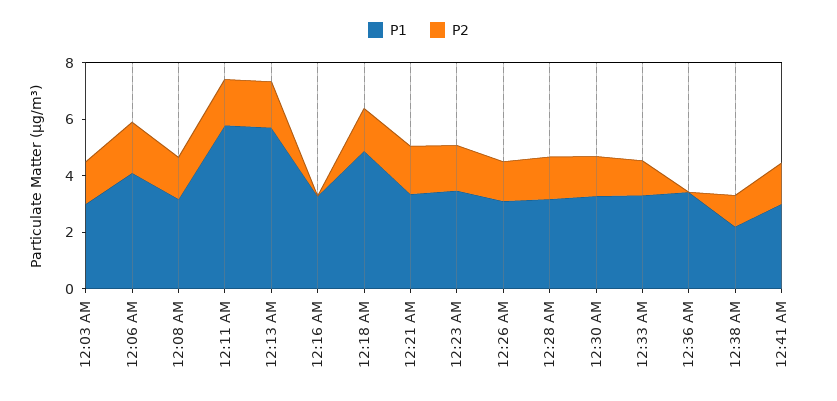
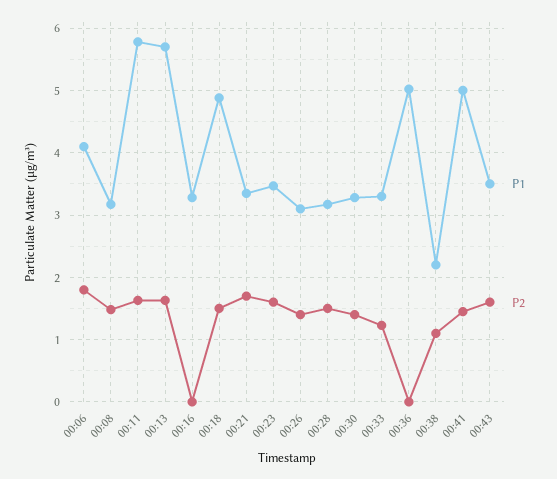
P1, 12:03 AM: 3 -> none
P2, 12:03 AM: 1.5 -> none
P1, 12:36 AM: 3.5 -> 5
P1, 12:41 AM: 3 -> 5
P1, 00:43: none -> 3.5
P2, 00:43: none -> 1.6

